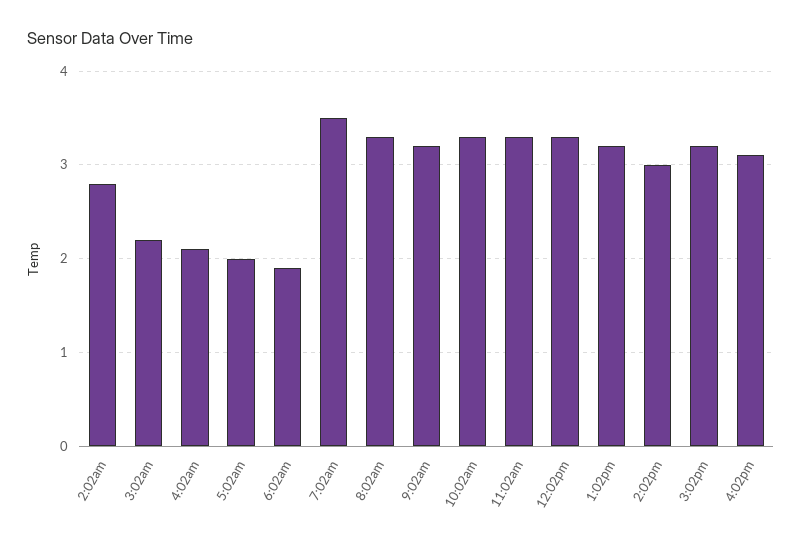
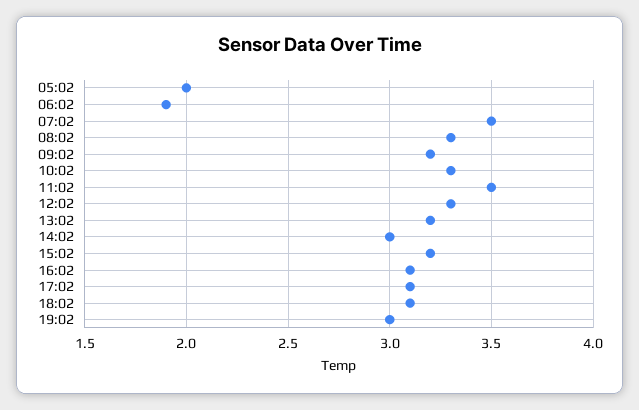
2:02am: 2.8 -> none
3:02am: 2.2 -> none
4:02am: 2.1 -> none
11:02am: 3.3 -> 3.5
17:02: none -> 3.1
18:02: none -> 3.1
19:02: none -> 3

